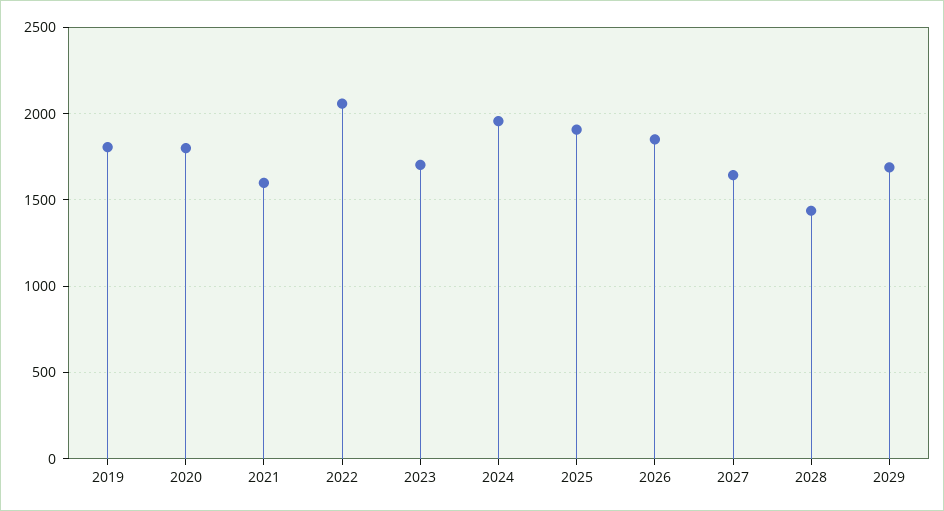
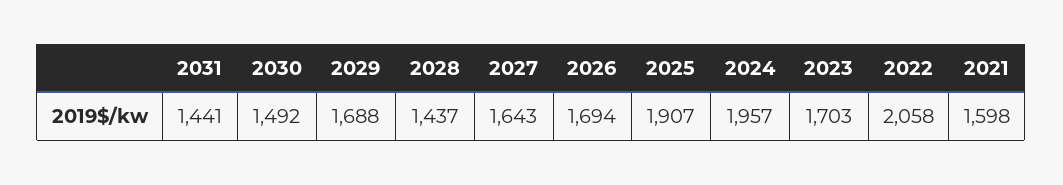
2019: 1800 -> none
2020: 1800 -> none
2026: 1850 -> 1694
2031: none -> 1441
2030: none -> 1492

